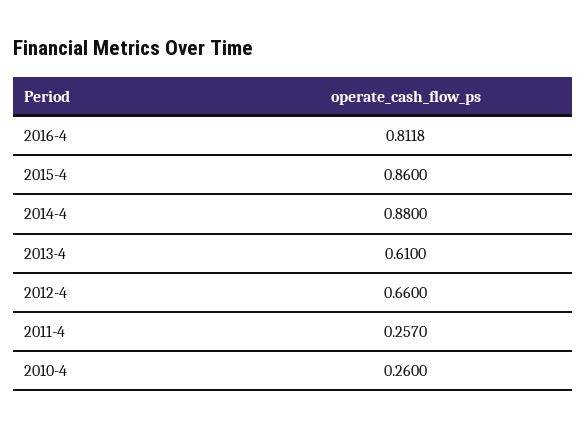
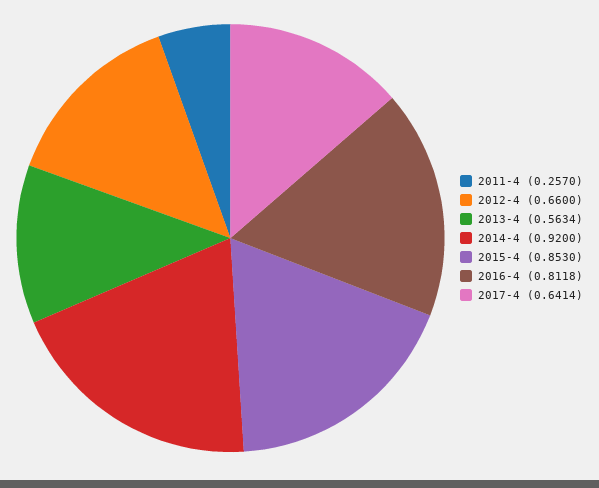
2015-4: 0.86 -> 0.853
2014-4: 0.88 -> 0.92
2013-4: 0.61 -> 0.5634
2010-4: 0.26 -> none
2017-4: none -> 0.6414

